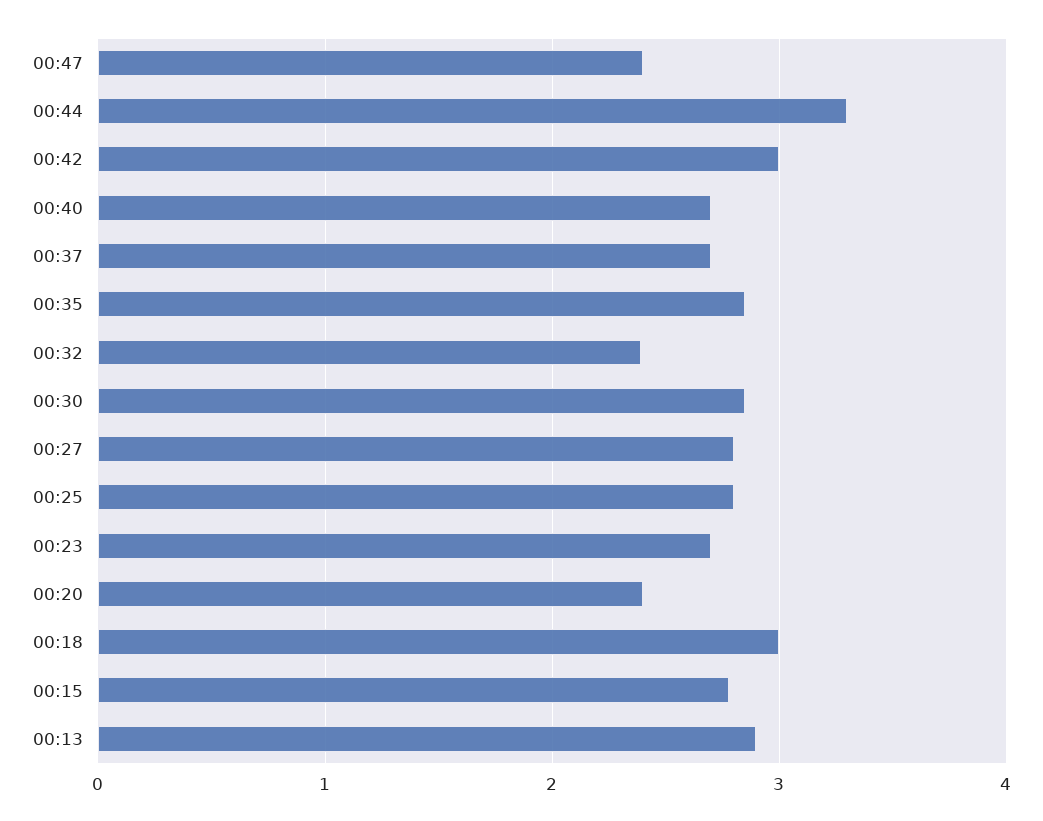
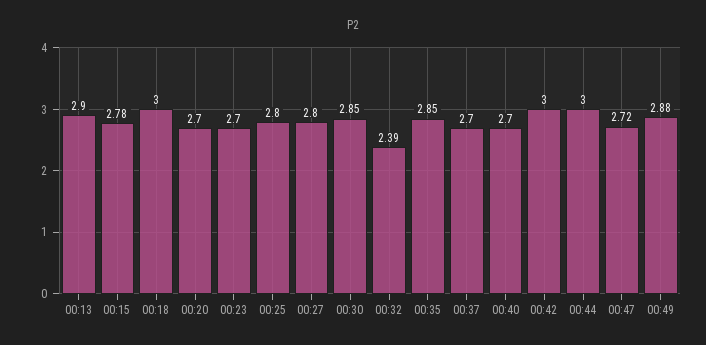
00:47: 2.4 -> 2.72
00:44: 3.3 -> 3
00:20: 2.4 -> 2.7
00:49: none -> 2.88

